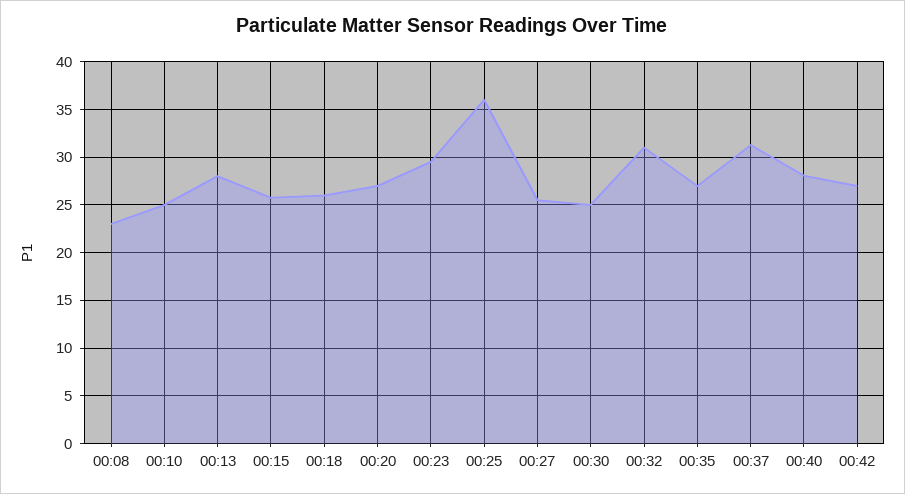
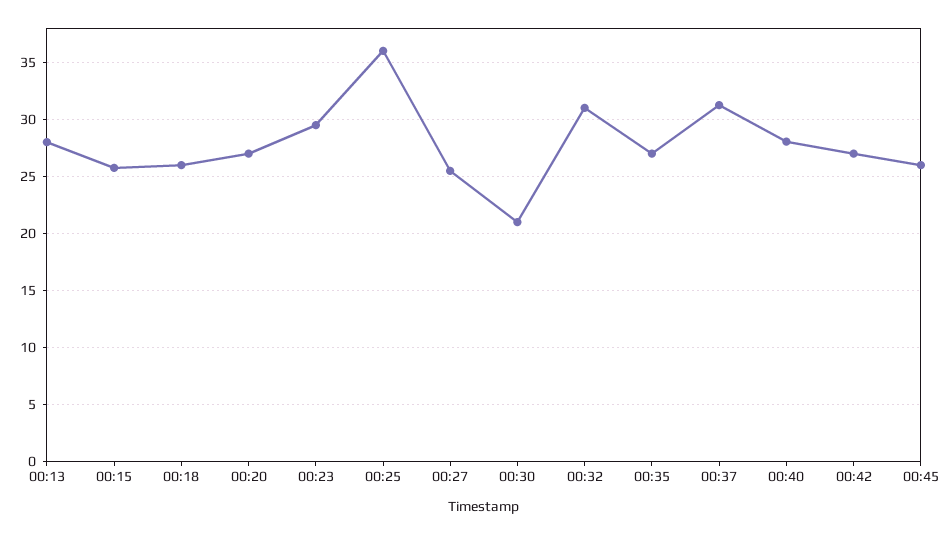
00:08: 23 -> none
00:10: 25 -> none
00:30: 25 -> 21
00:45: none -> 26

